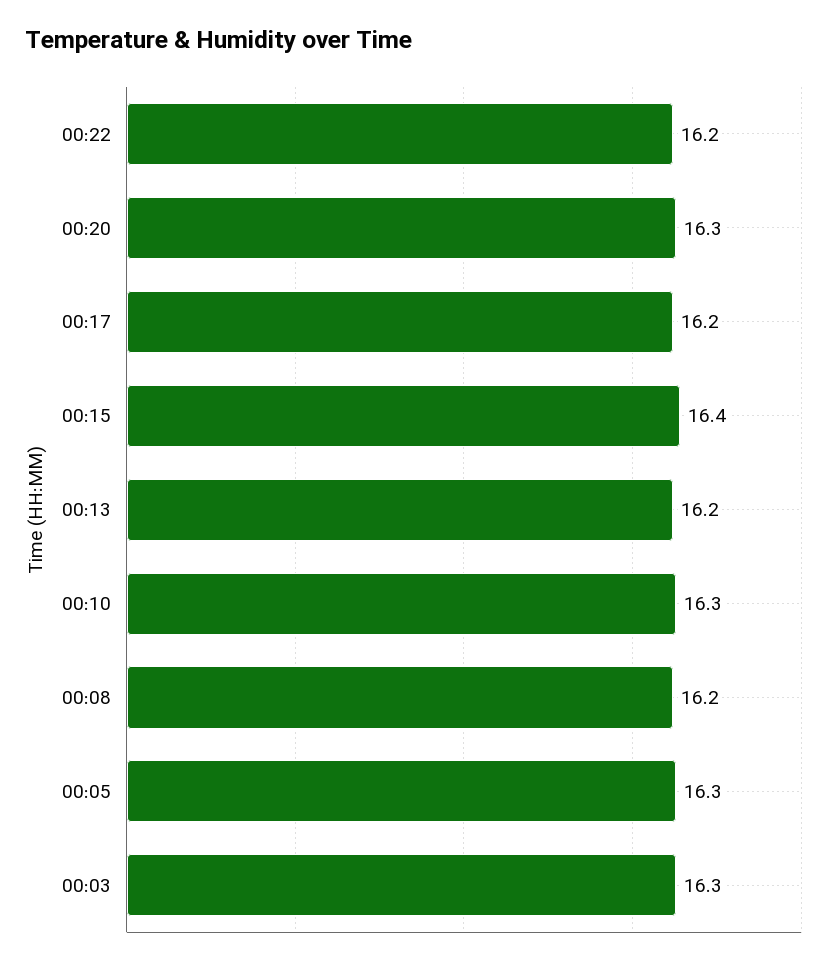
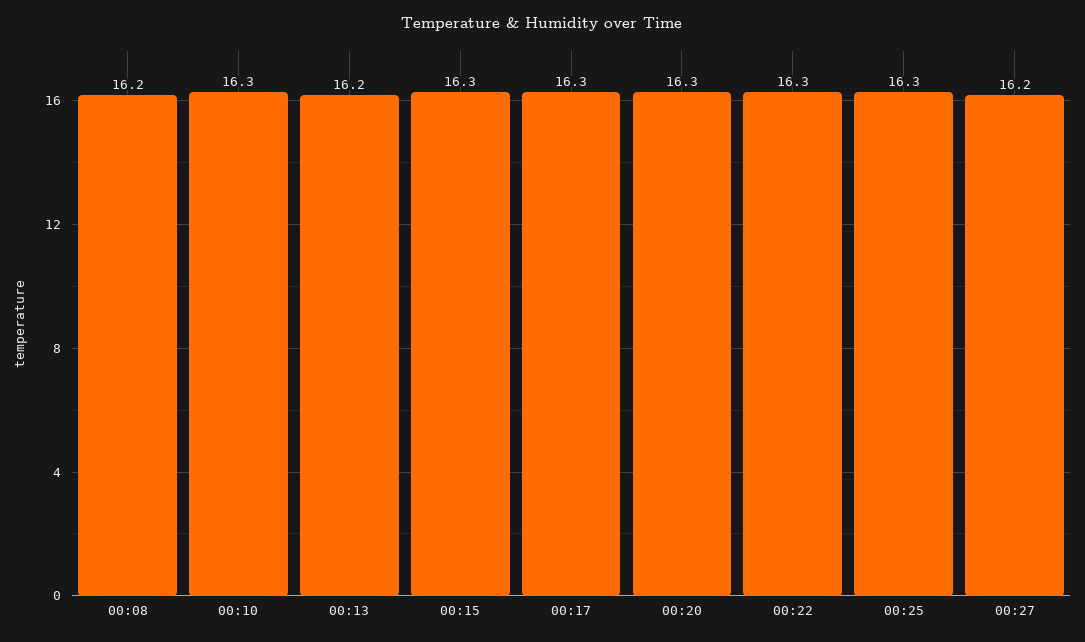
00:22: 16.2 -> 16.3
00:17: 16.2 -> 16.3
00:15: 16.4 -> 16.3
00:05: 16.3 -> none
00:03: 16.3 -> none
00:25: none -> 16.3
00:27: none -> 16.2

